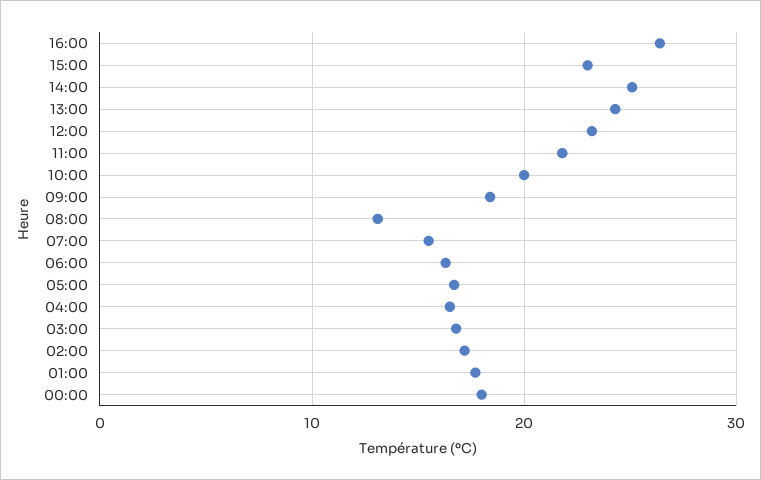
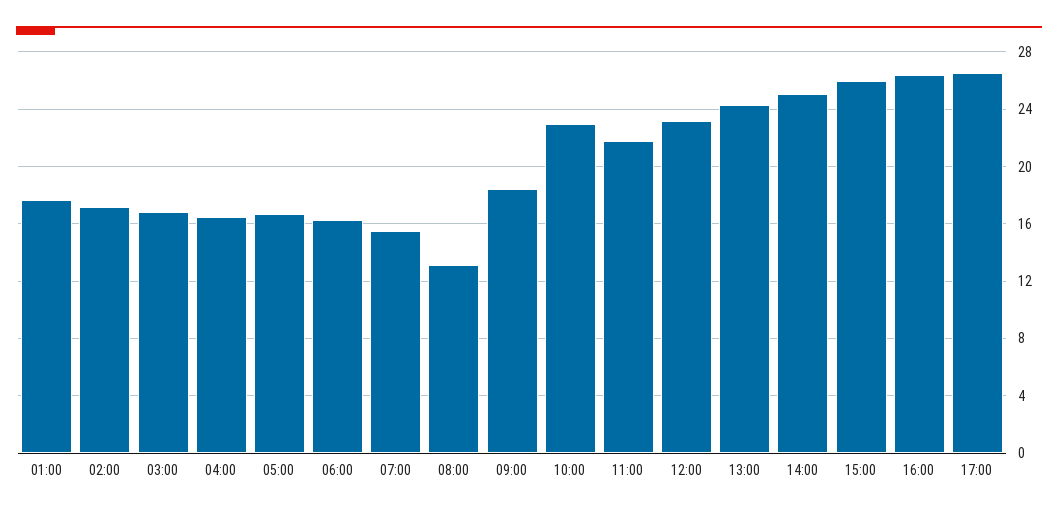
15:00: 23 -> 26
10:00: 20 -> 23
00:00: 18 -> none
17:00: none -> 26.5

